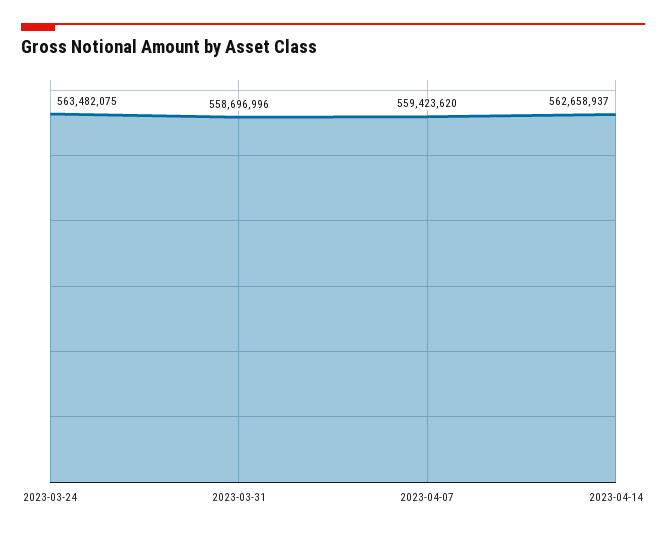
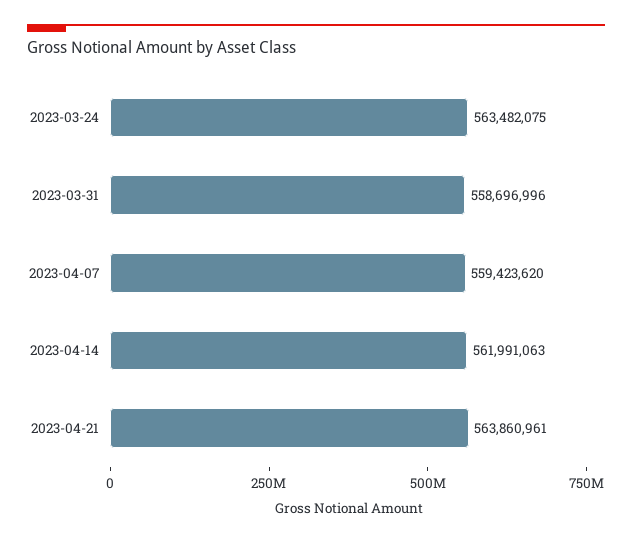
2023-04-14: 562658937 -> 561991063
2023-04-21: none -> 563860961

